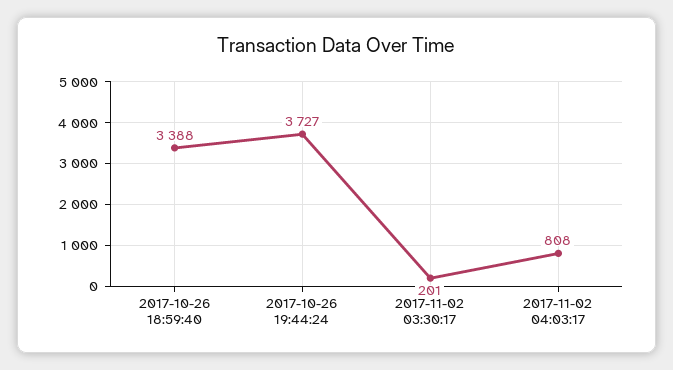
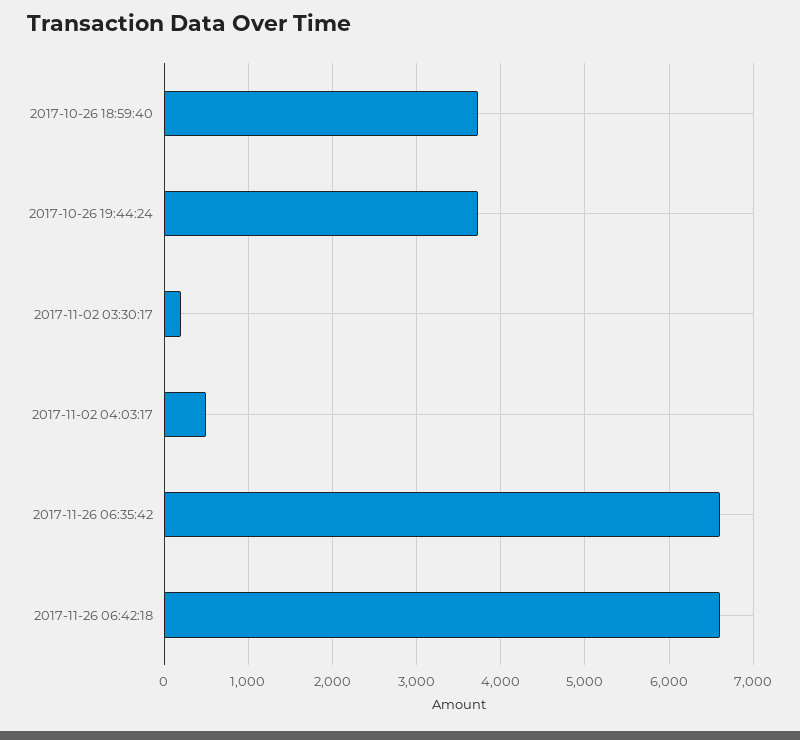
2017-10-26 18:59:40: 3388 -> 3700
2017-11-02 04:03:17: 808 -> 500
2017-11-26 06:35:42: none -> 6600
2017-11-26 06:42:18: none -> 6600

